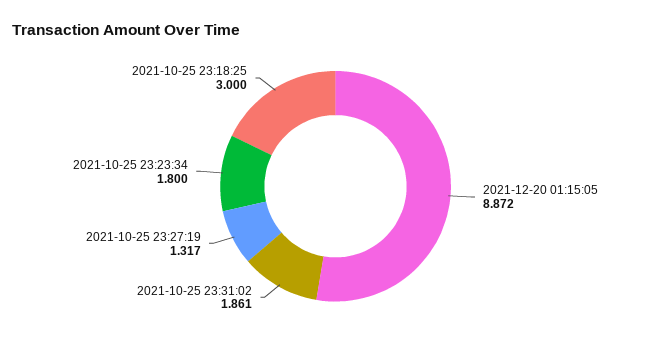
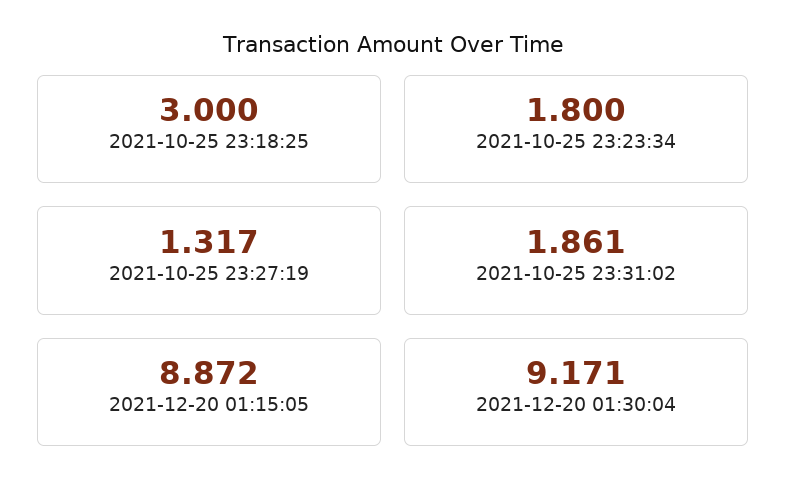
2021-12-20 01:30:04: none -> 9.171

